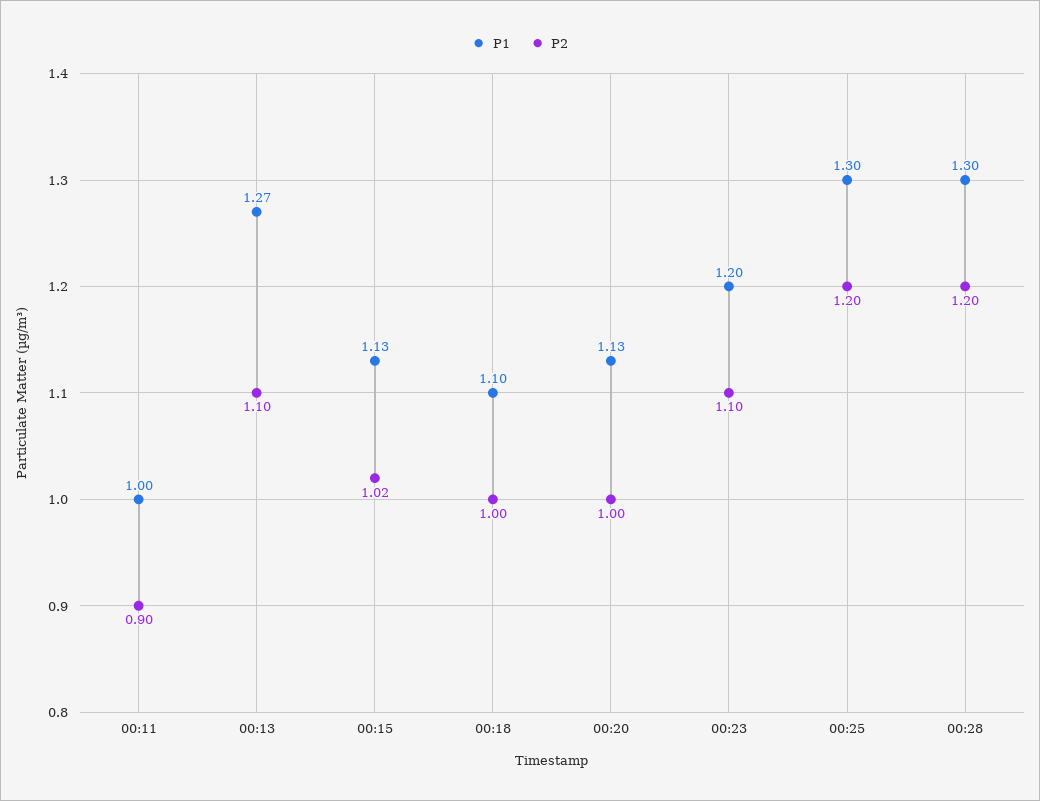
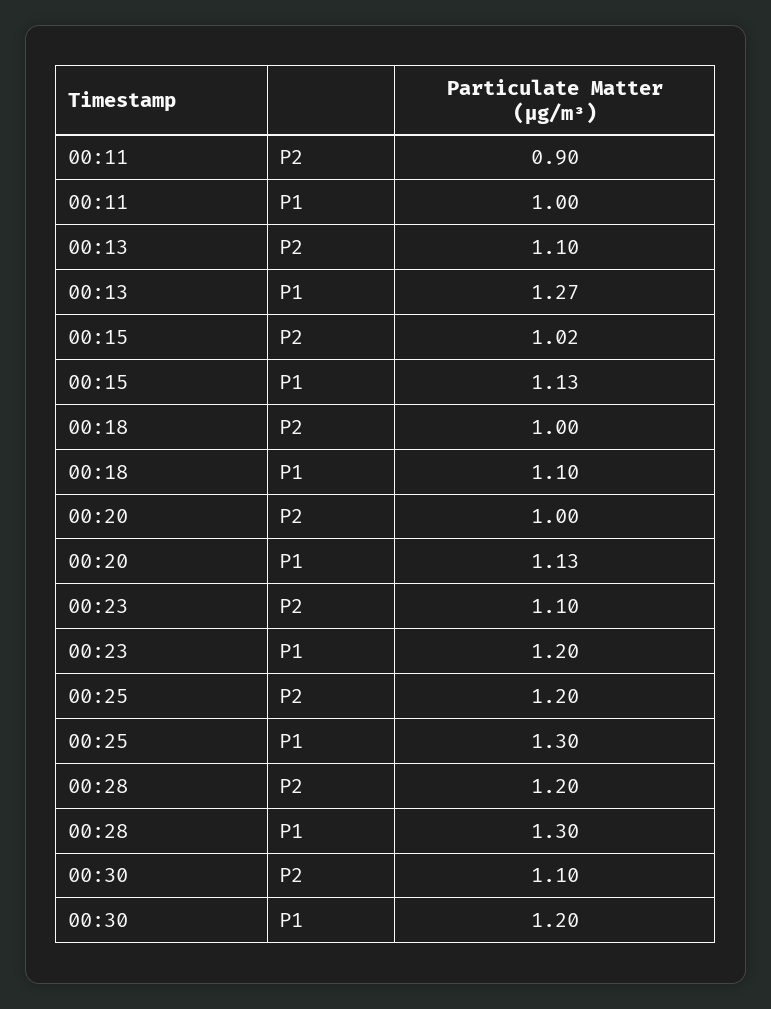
P2, 00:30: none -> 1.1
P1, 00:30: none -> 1.2

